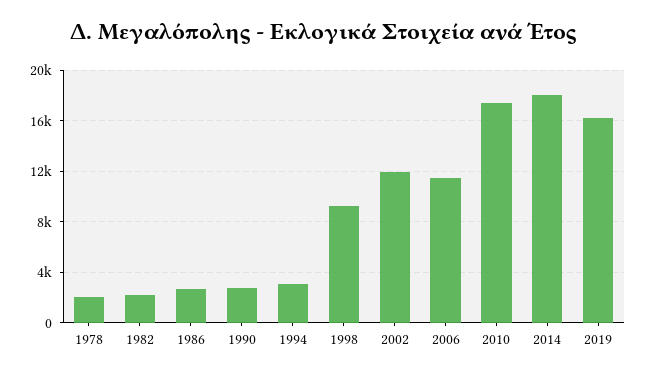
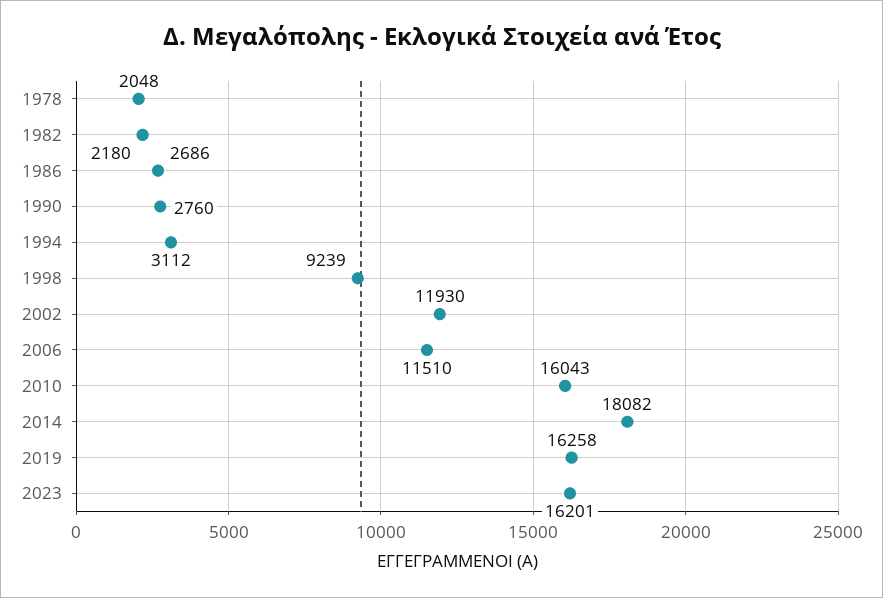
2010: 17500 -> 16043
2023: none -> 16201

